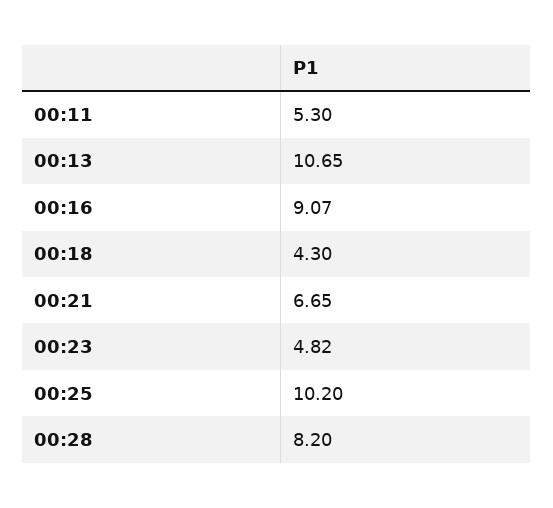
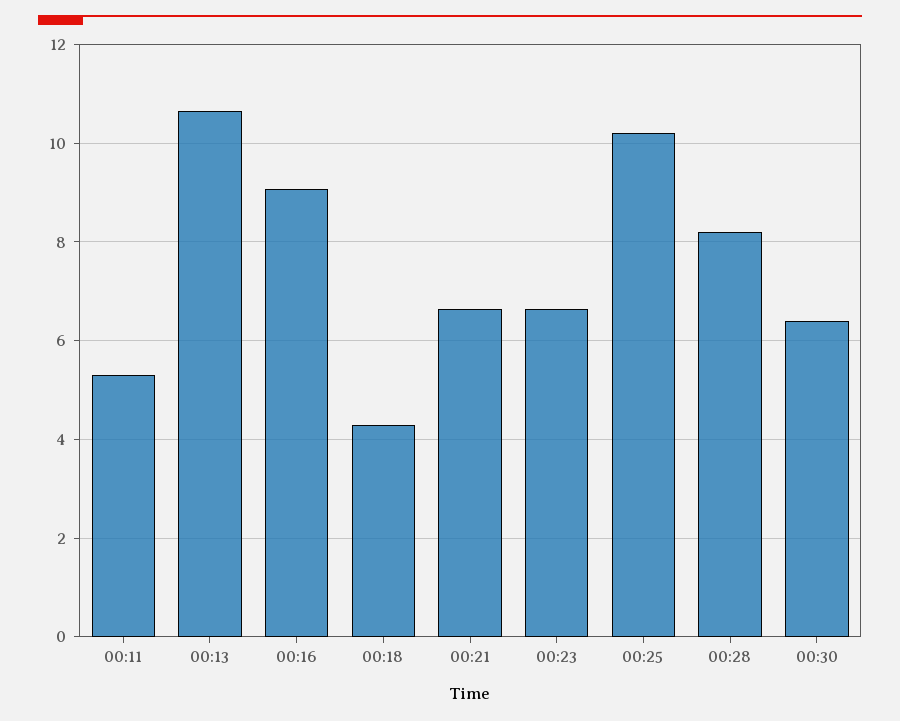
00:23: 4.82 -> 6.6
00:30: none -> 6.4

